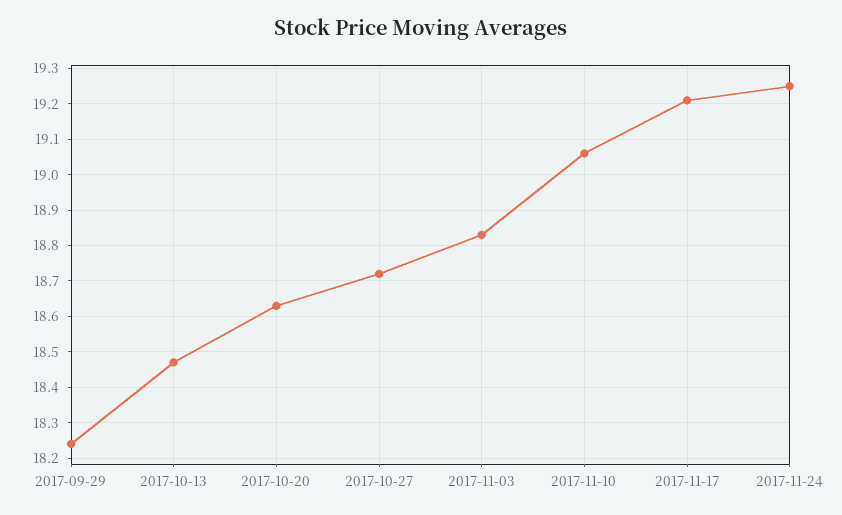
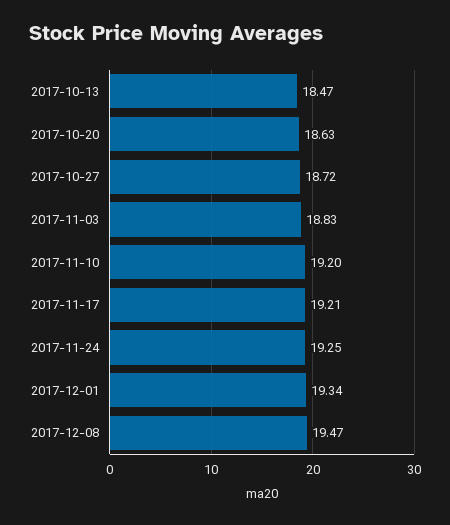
2017-09-29: 18.25 -> none
2017-11-10: 19.05 -> 19.2
2017-12-01: none -> 19.34
2017-12-08: none -> 19.47

